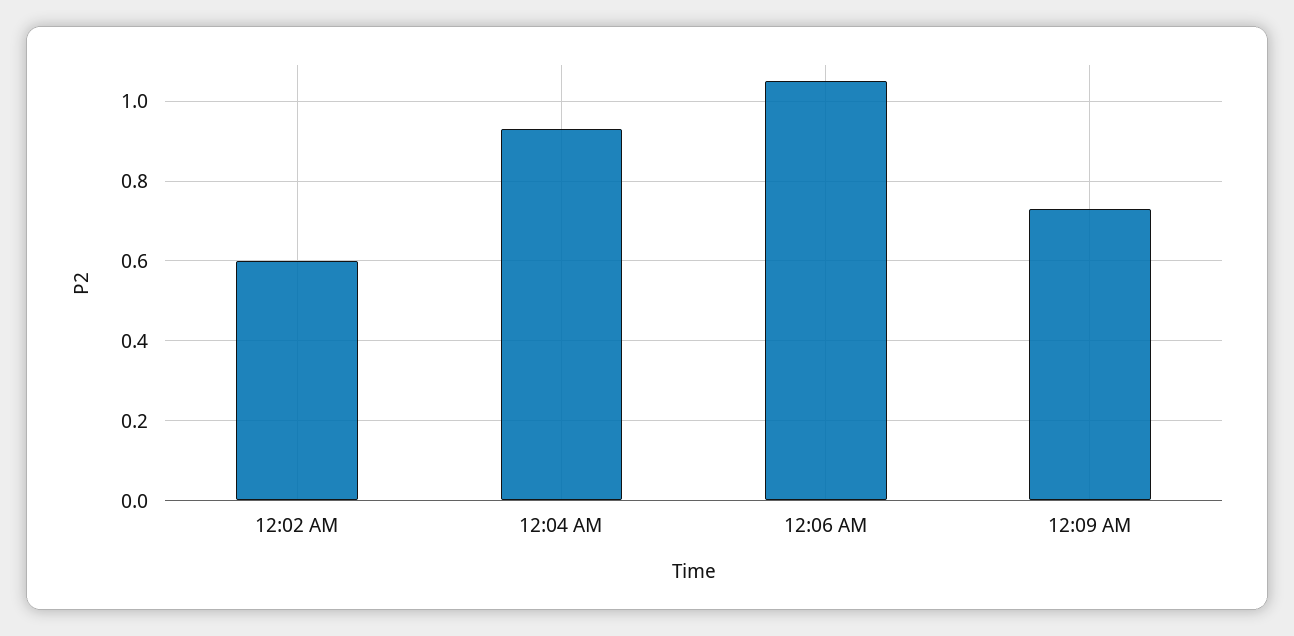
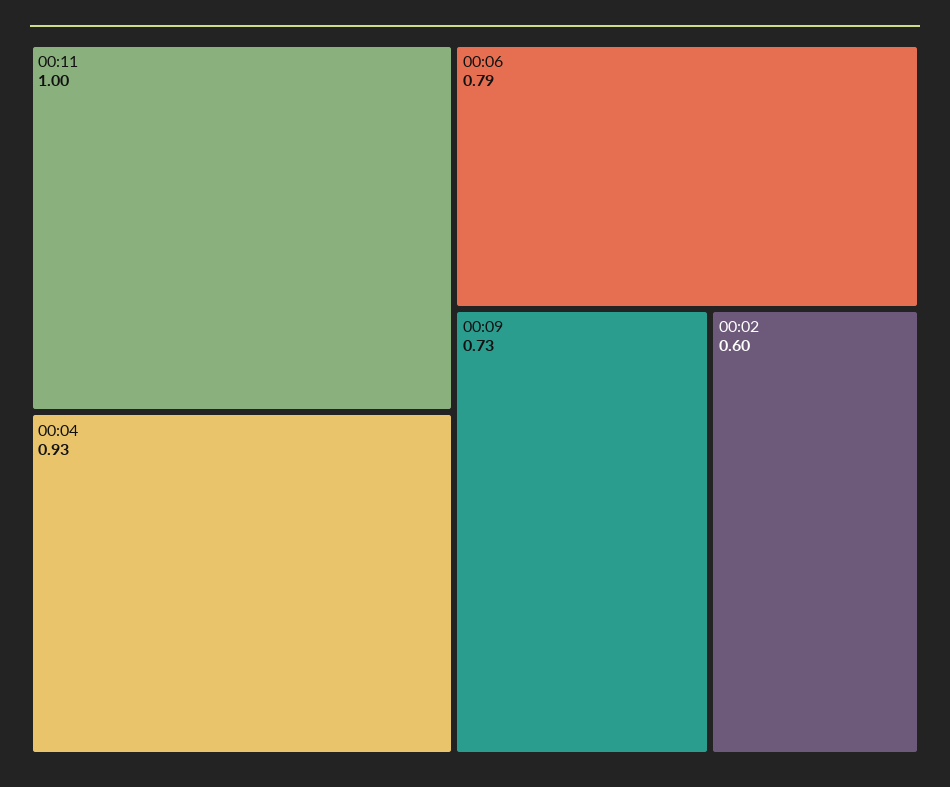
12:06 AM: 1.05 -> 0.79
00:11: none -> 1

